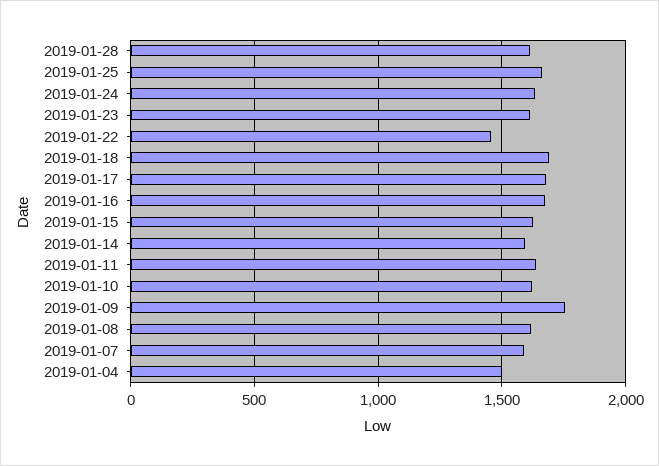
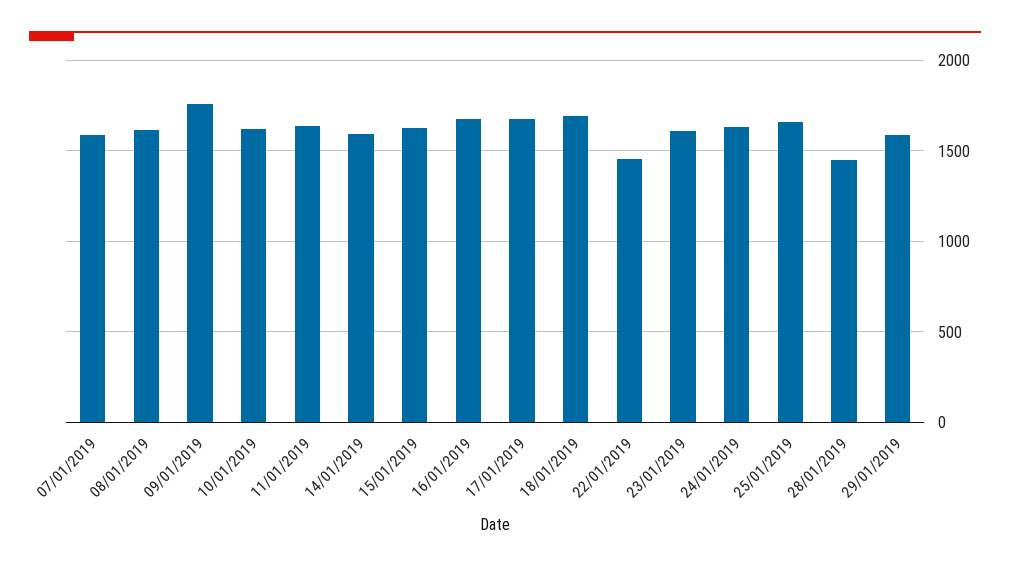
2019-01-28: 1600 -> 1450
2019-01-04: 1500 -> none
29/01/2019: none -> 1600

